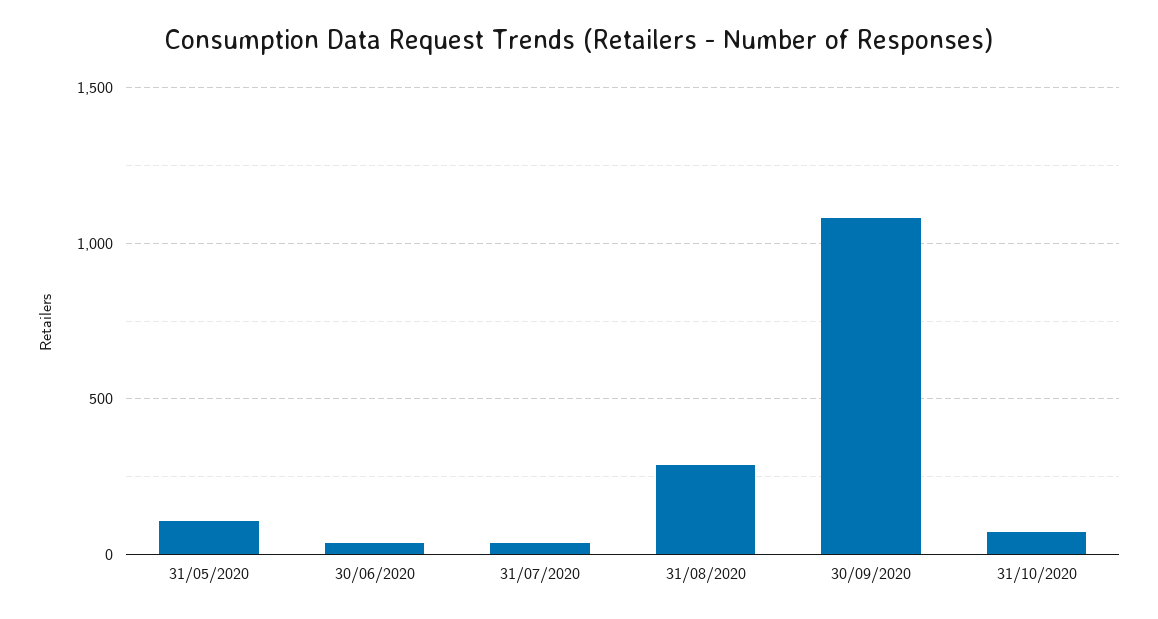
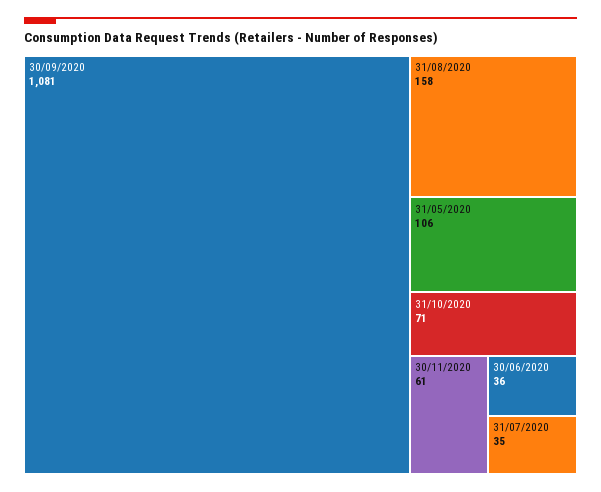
31/08/2020: 300 -> 158
30/11/2020: none -> 61

